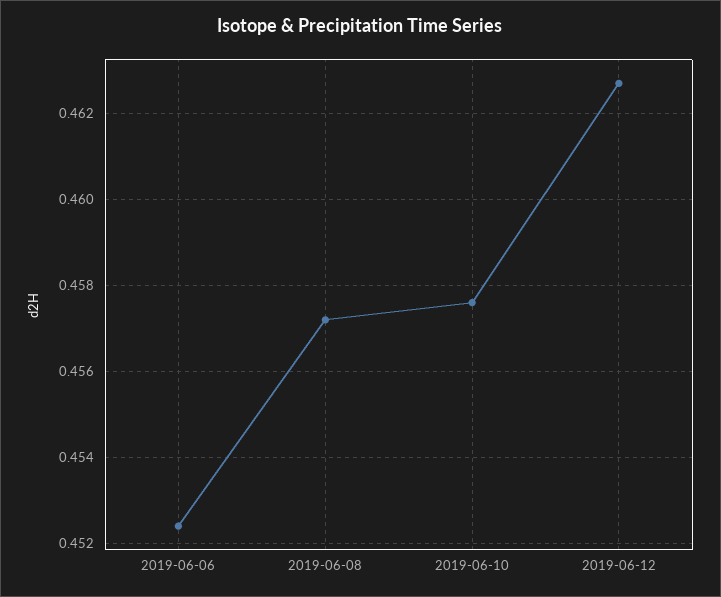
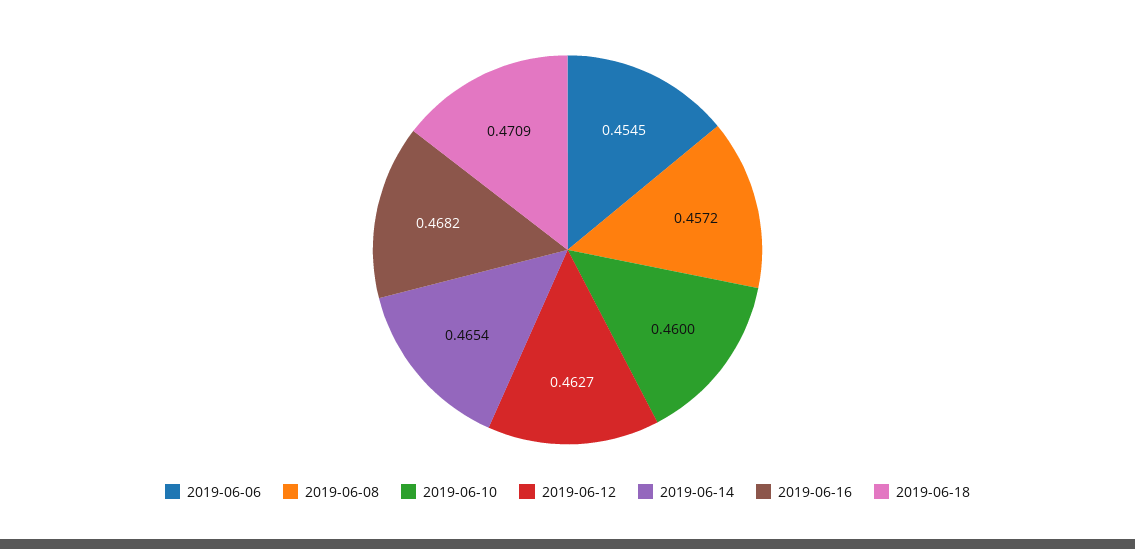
2019-06-06: 0.4525 -> 0.4545
2019-06-10: 0.4575 -> 0.46
2019-06-14: none -> 0.4654
2019-06-16: none -> 0.4682
2019-06-18: none -> 0.4709

